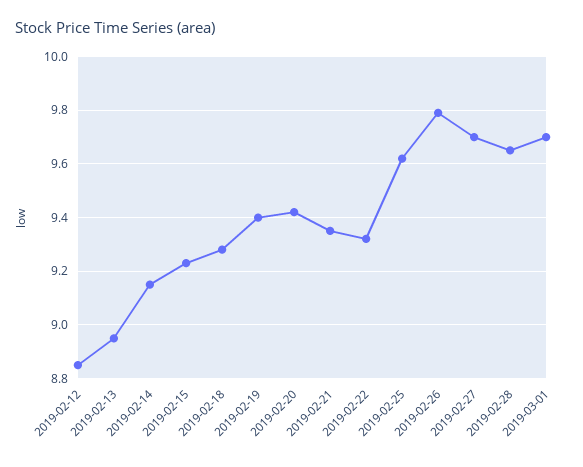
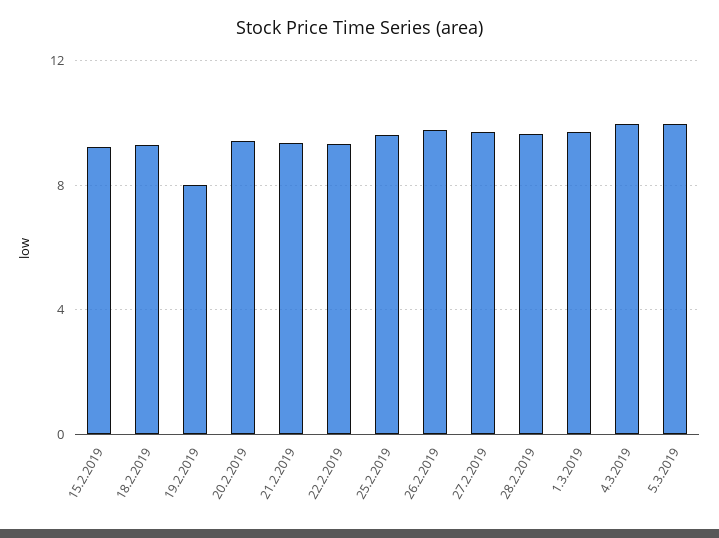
2019-02-12: 8.85 -> none
2019-02-13: 8.95 -> none
2019-02-14: 9.15 -> none
2019-02-19: 9.4 -> 8
4.3.2019: none -> 10
5.3.2019: none -> 10

